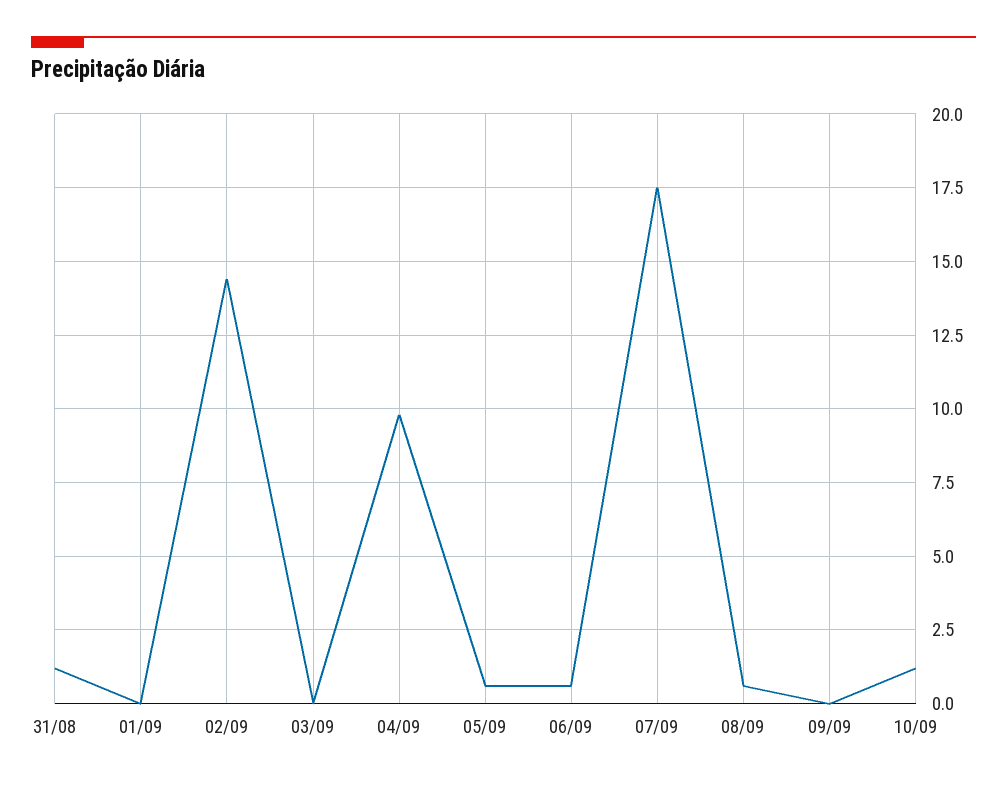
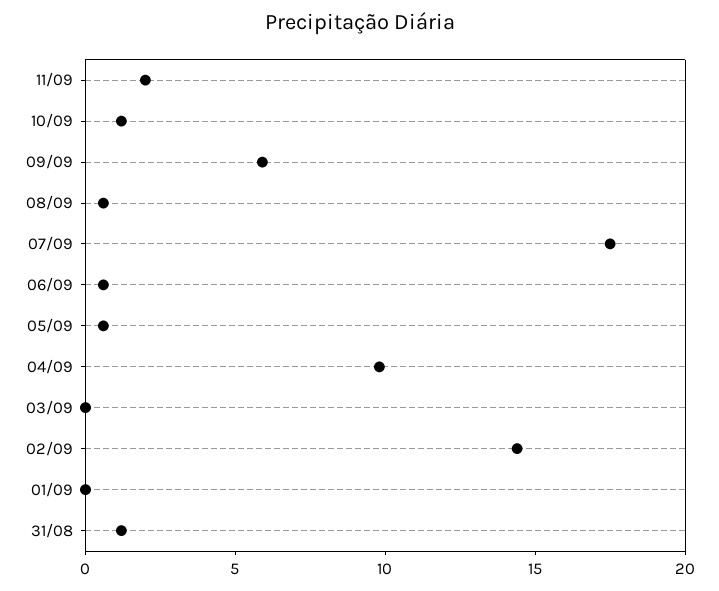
09/09: 0 -> 6
11/09: none -> 2

